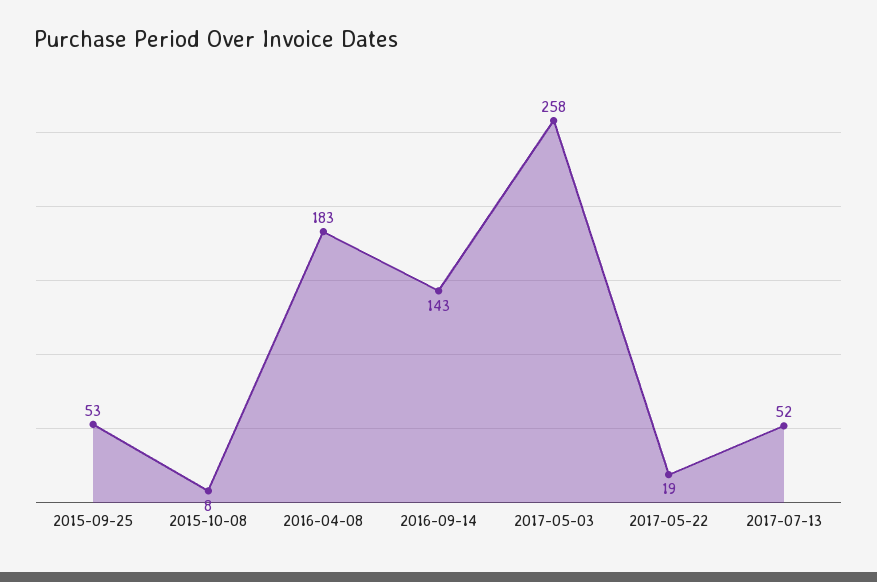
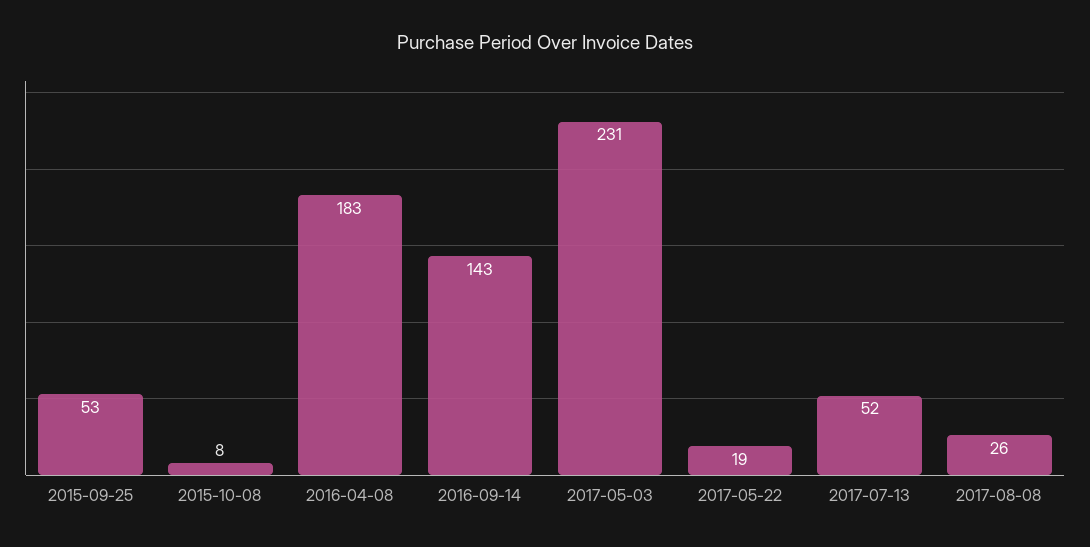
2017-05-03: 258 -> 231
2017-08-08: none -> 26

